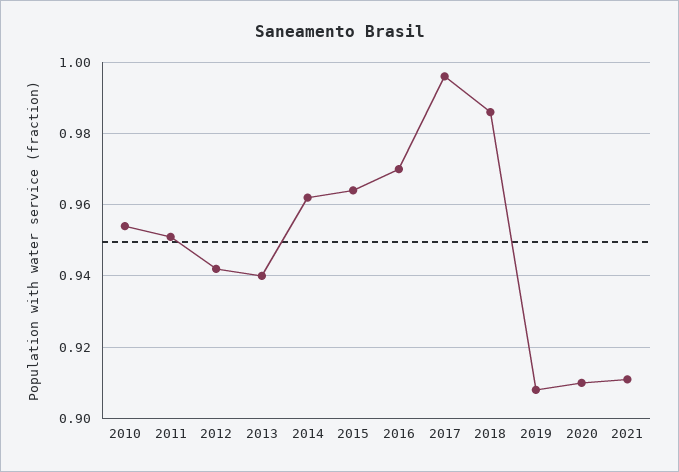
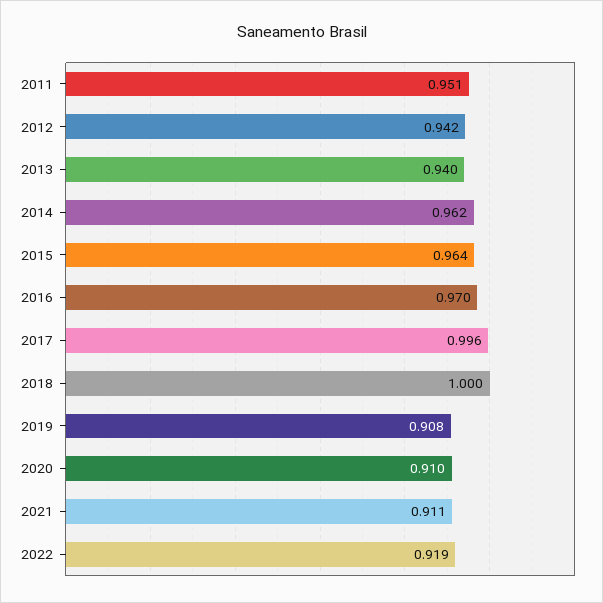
2010: 0.955 -> none
2018: 0.985 -> 1
2022: none -> 0.919

